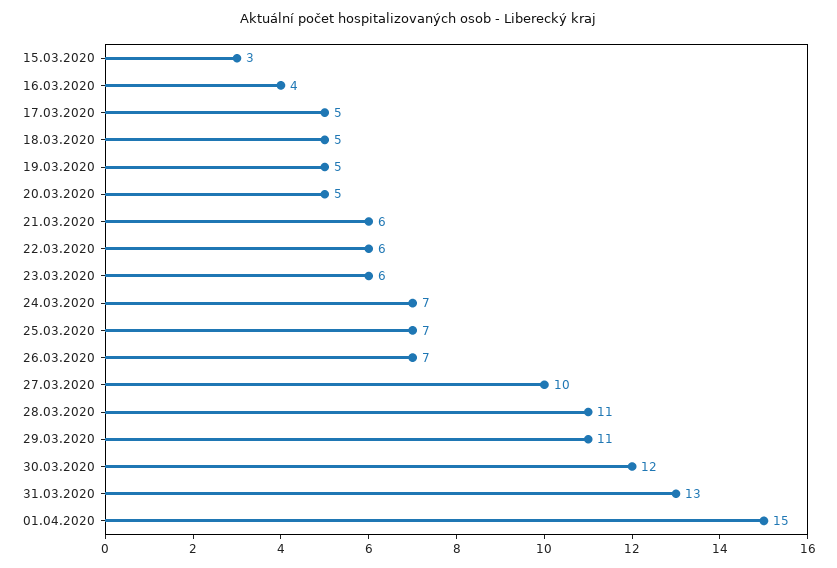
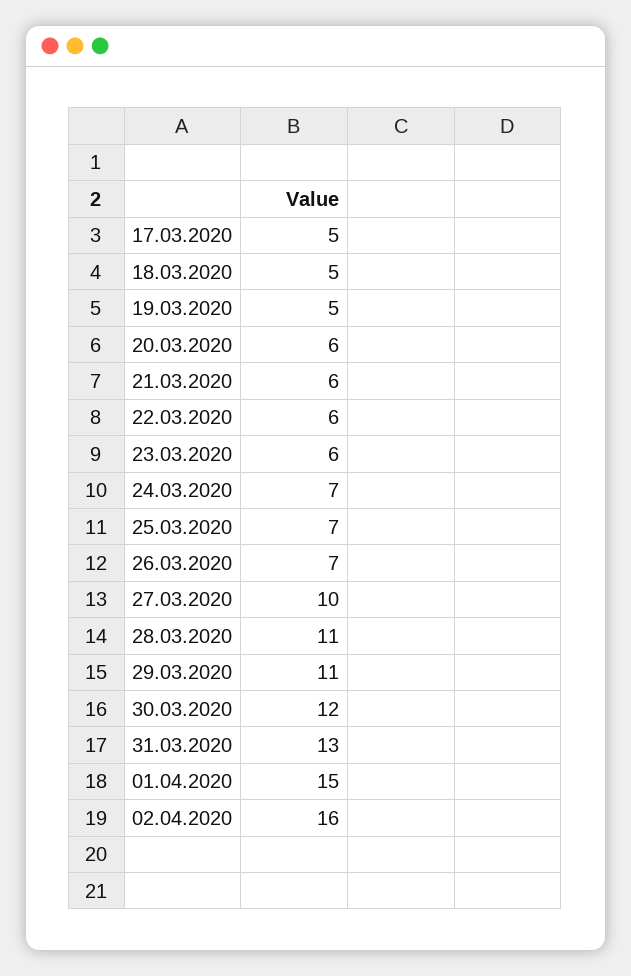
15.03.2020: 3 -> none
16.03.2020: 4 -> none
20.03.2020: 5 -> 6
02.04.2020: none -> 16

